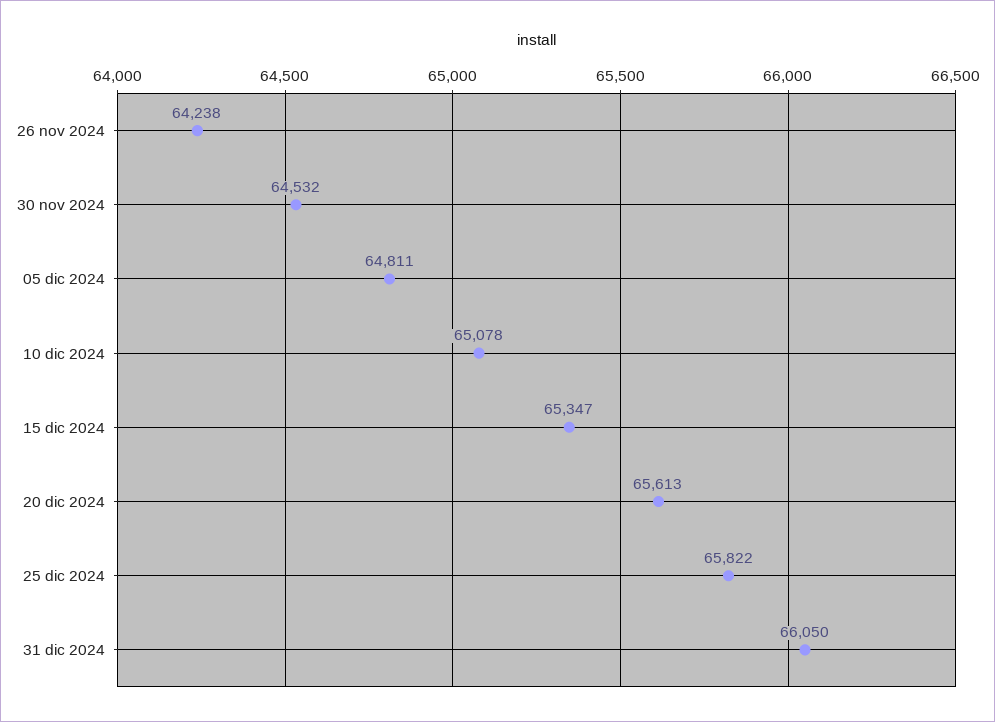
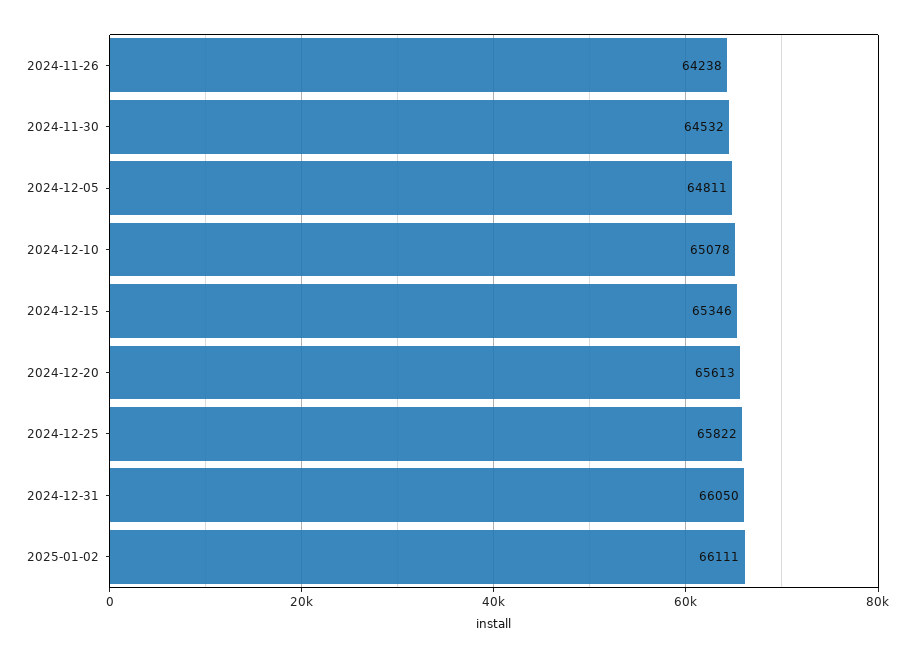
15 dic 2024: 65347 -> 65346
2025-01-02: none -> 66111

